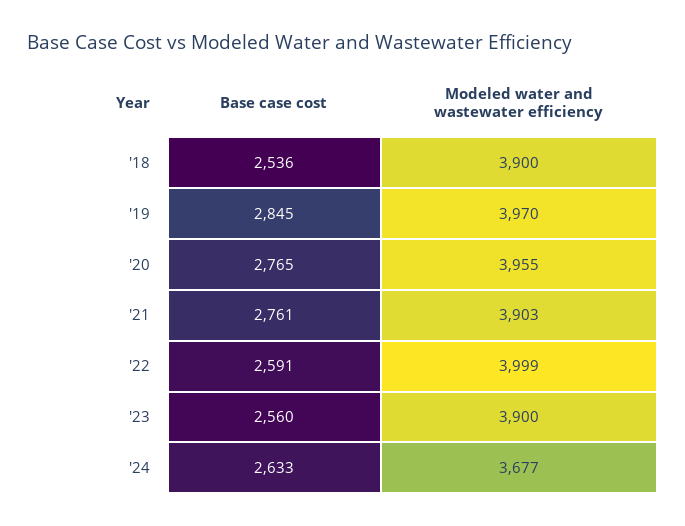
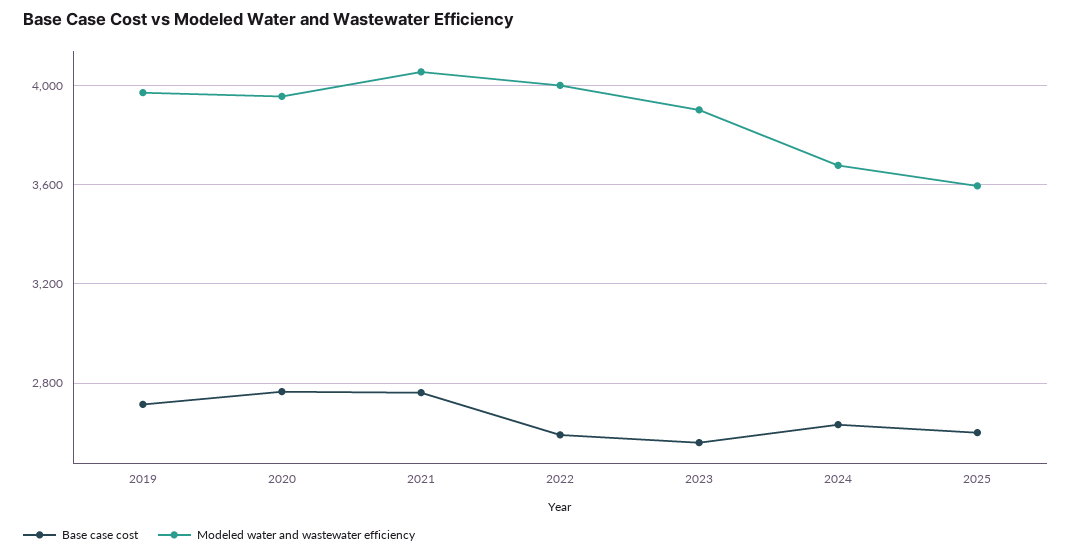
Base case cost, '18: 2536 -> none
Modeled water and wastewater efficiency, '18: 3900 -> none
Base case cost, '19: 2845 -> 2700
Modeled water and wastewater efficiency, '21: 3903 -> 4050
Base case cost, 2025: none -> 2600
Modeled water and wastewater efficiency, 2025: none -> 3600

